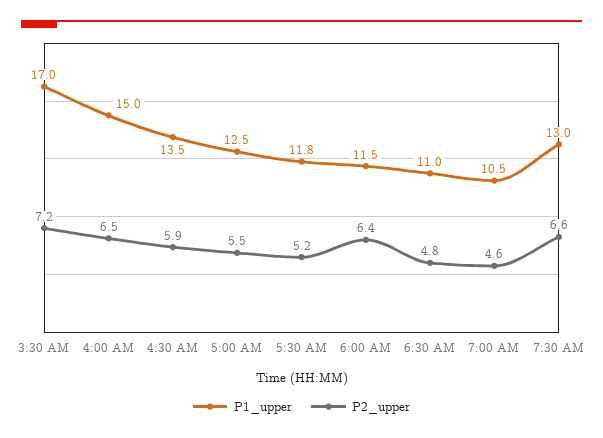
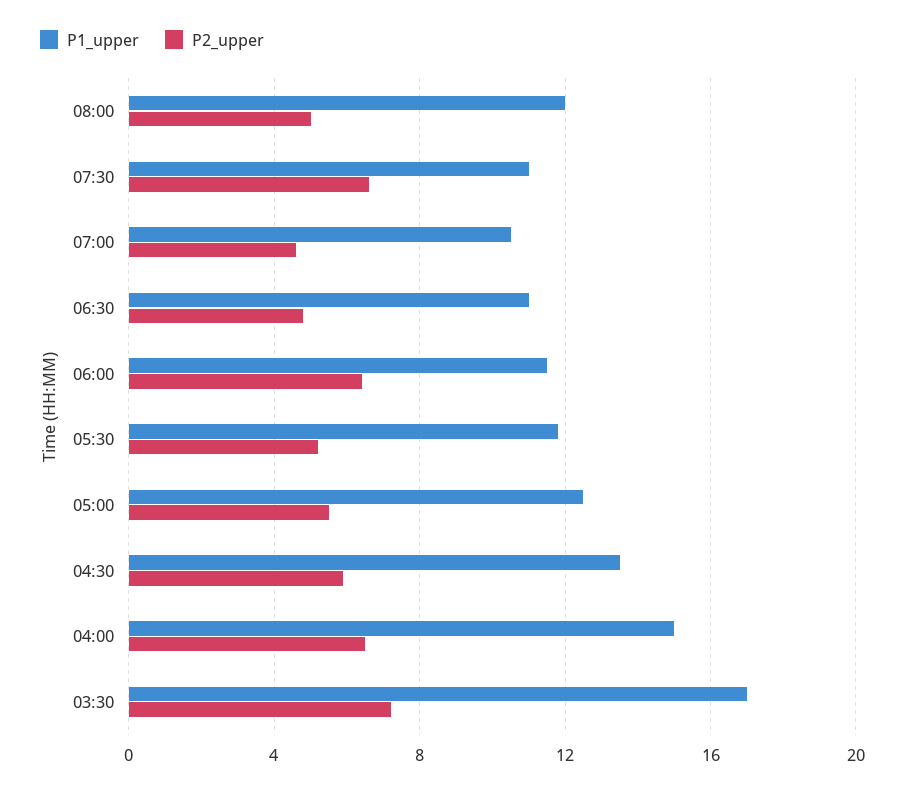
P1_upper, 7:30 AM: 13 -> 11
P1_upper, 08:00: none -> 12
P2_upper, 08:00: none -> 5

